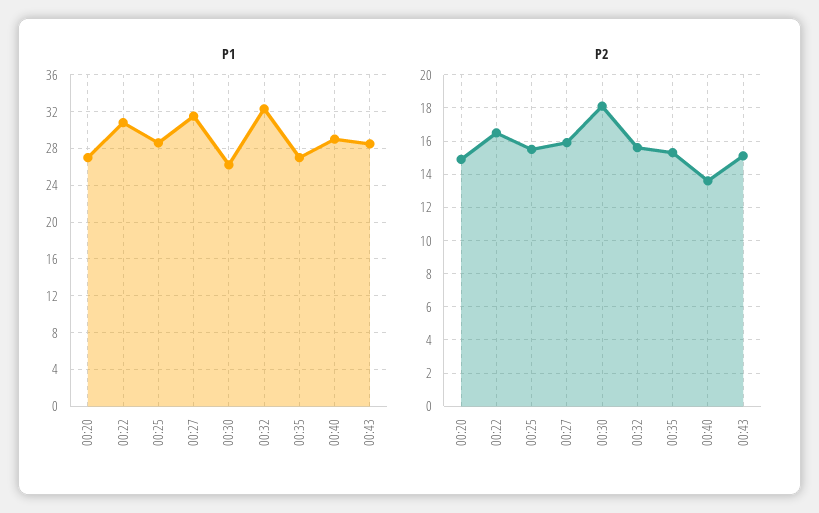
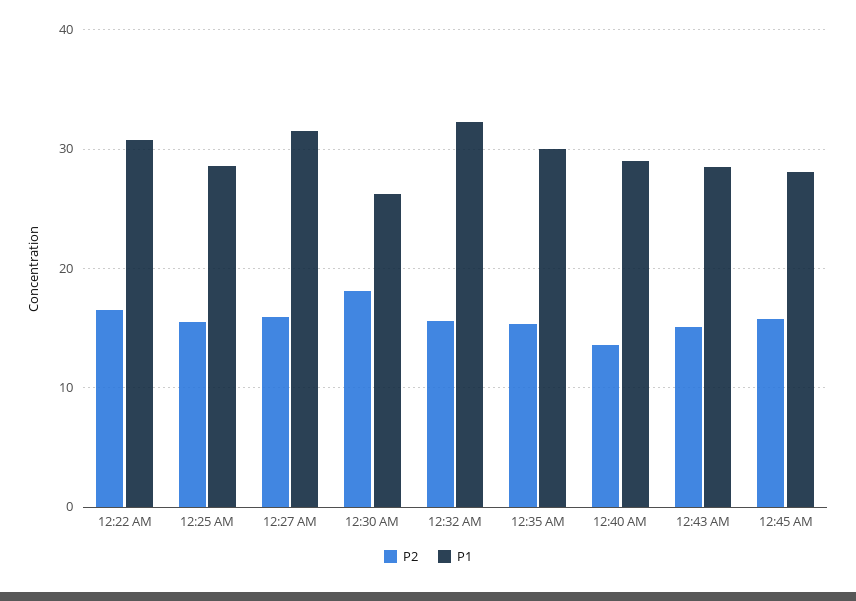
P1, 00:20: 27 -> none
P1, 00:35: 27 -> 30
P2, 00:20: 15 -> none
P2, 12:45 AM: none -> 16
P1, 12:45 AM: none -> 28

